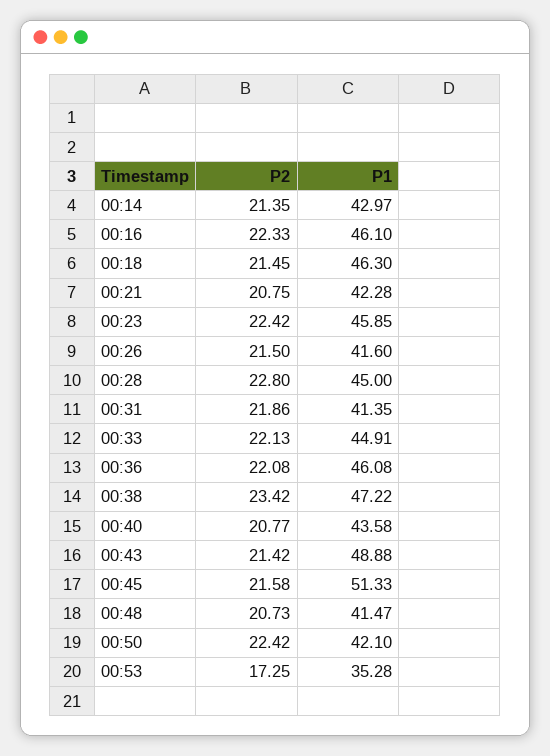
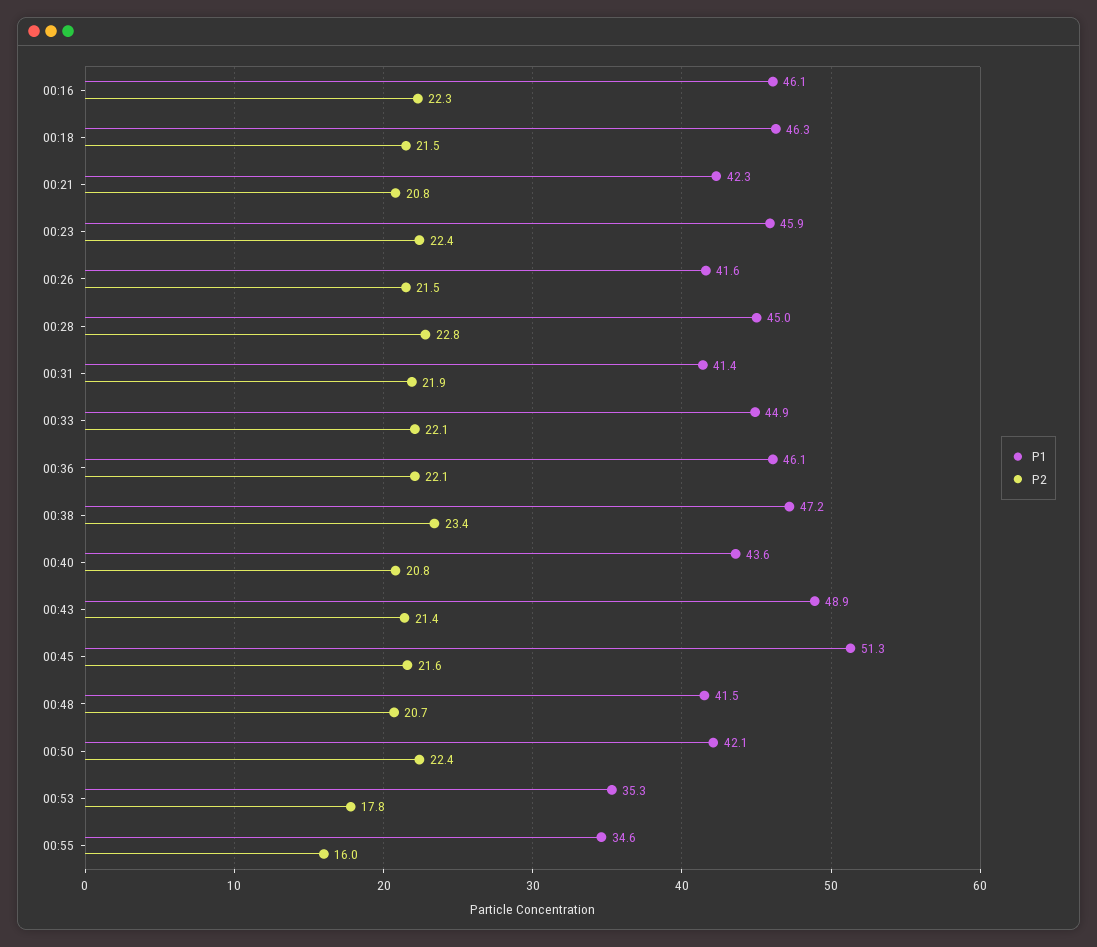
P2, 00:14: 21.35 -> none
P1, 00:14: 42.97 -> none
P2, 00:53: 17.25 -> 17.8
P1, 00:55: none -> 34.6
P2, 00:55: none -> 16

